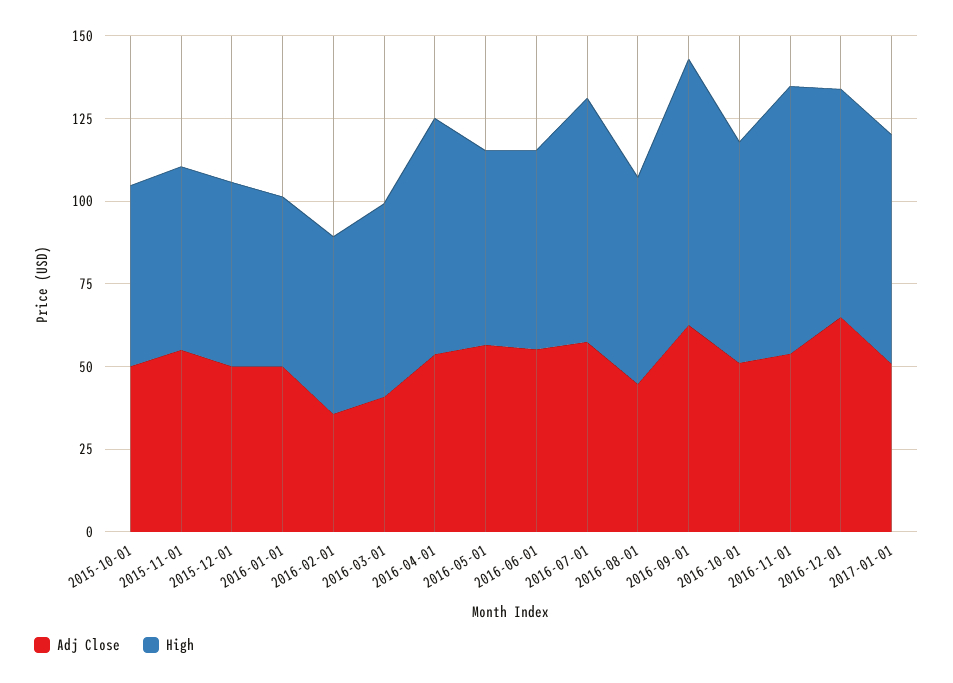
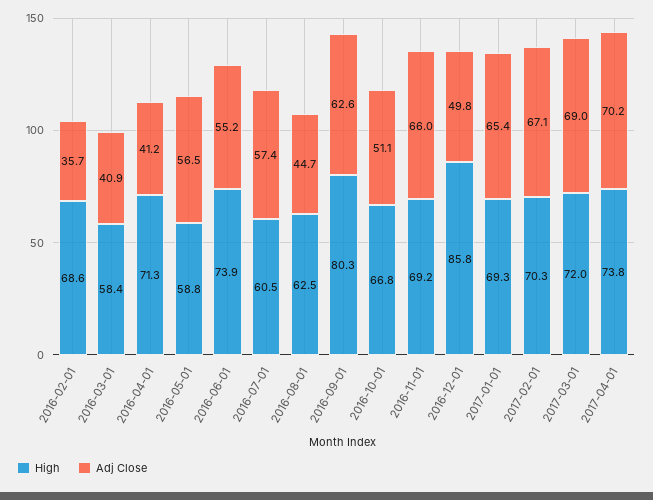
Adj Close, 2015-10-01: 50 -> none
High, 2015-10-01: 55 -> none
Adj Close, 2015-11-01: 55 -> none
High, 2015-11-01: 55 -> none
Adj Close, 2015-12-01: 50 -> none
High, 2015-12-01: 55 -> none
Adj Close, 2016-01-01: 50 -> none
High, 2016-01-01: 50 -> none
High, 2016-02-01: 55 -> 68.6
Adj Close, 2016-04-01: 55 -> 41.2
High, 2016-06-01: 60 -> 73.9
High, 2016-07-01: 75 -> 60.5
Adj Close, 2016-11-01: 55 -> 66
High, 2016-11-01: 80 -> 69.2
Adj Close, 2016-12-01: 65 -> 49.8
High, 2016-12-01: 70 -> 85.8
Adj Close, 2017-01-01: 50 -> 65.4
High, 2017-02-01: none -> 70.3
Adj Close, 2017-02-01: none -> 67.1
High, 2017-03-01: none -> 72
Adj Close, 2017-03-01: none -> 69
High, 2017-04-01: none -> 73.8
Adj Close, 2017-04-01: none -> 70.2

